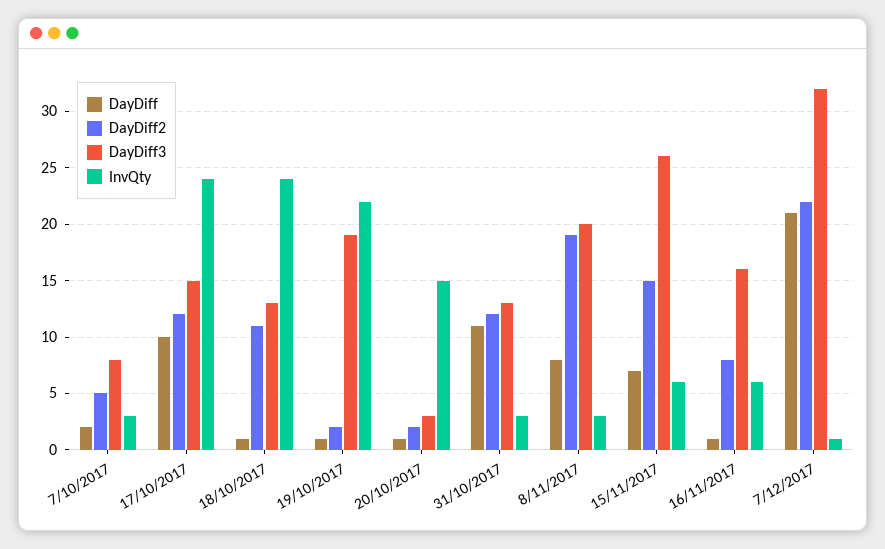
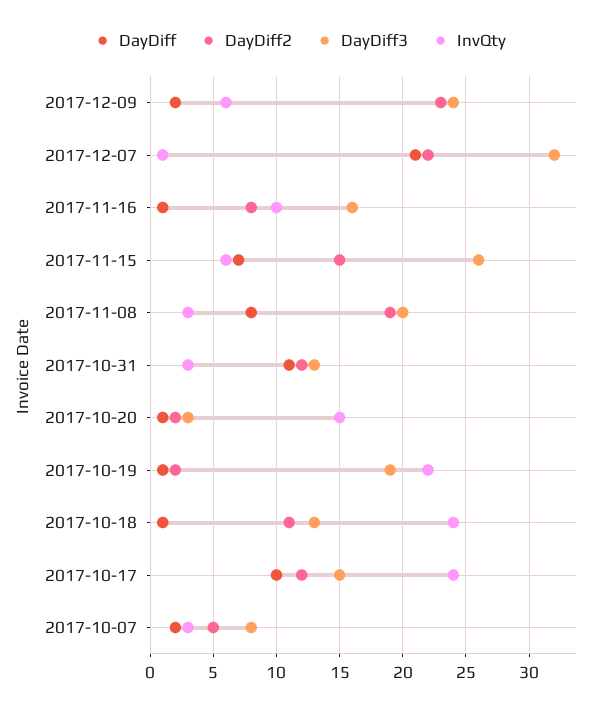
InvQty, 16/11/2017: 6 -> 10
DayDiff, 2017-12-09: none -> 2
DayDiff2, 2017-12-09: none -> 23
DayDiff3, 2017-12-09: none -> 24
InvQty, 2017-12-09: none -> 6

